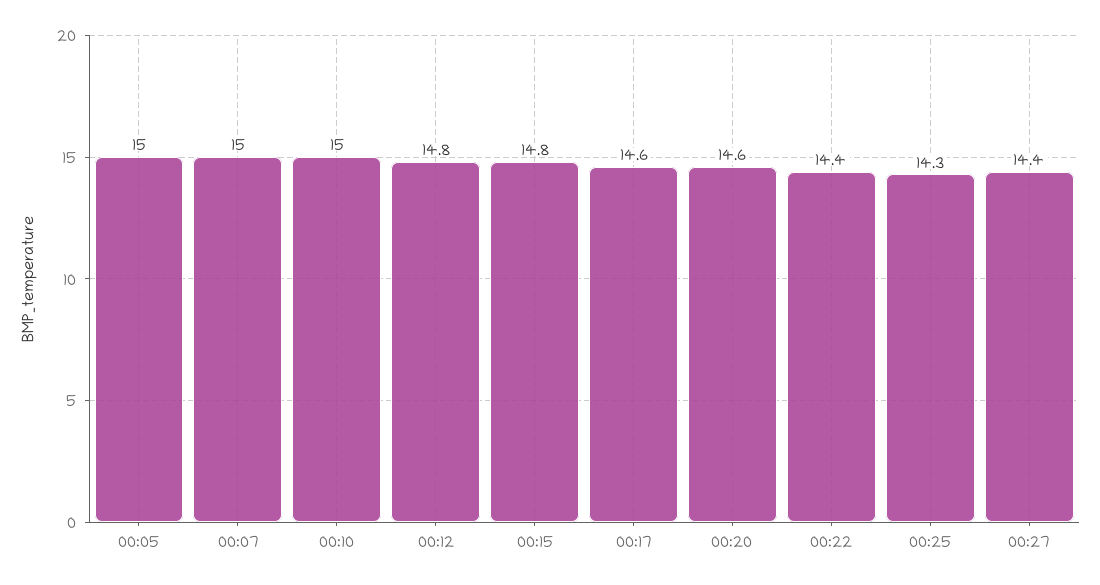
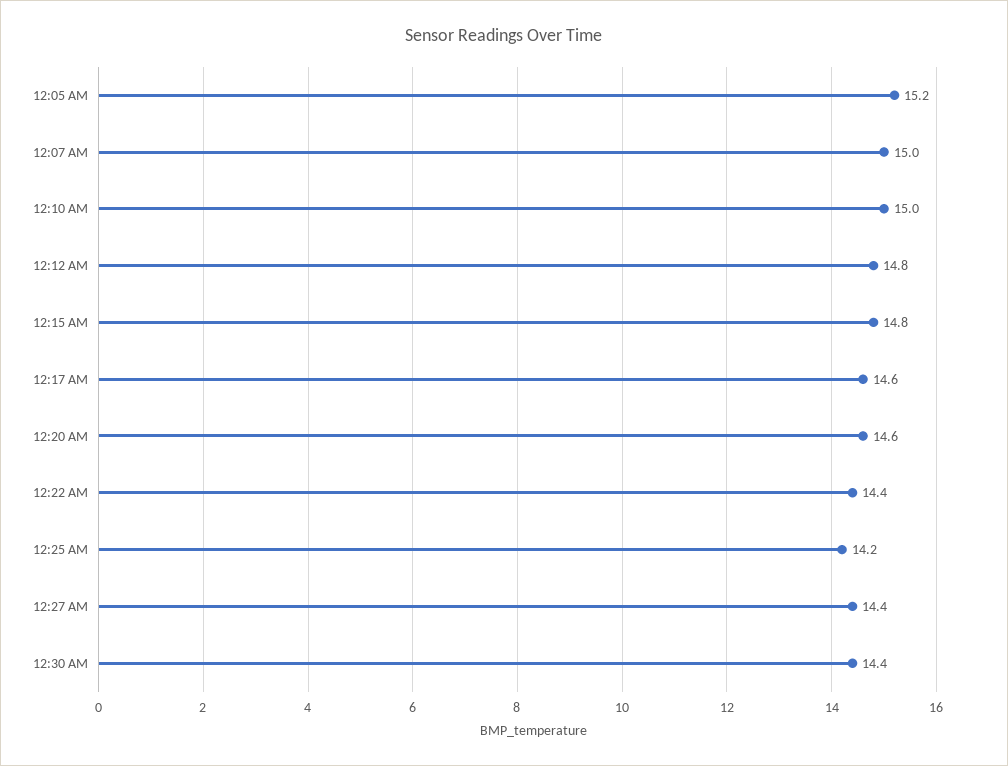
00:05: 15 -> 15.2
00:25: 14.3 -> 14.2
12:30 AM: none -> 14.4

